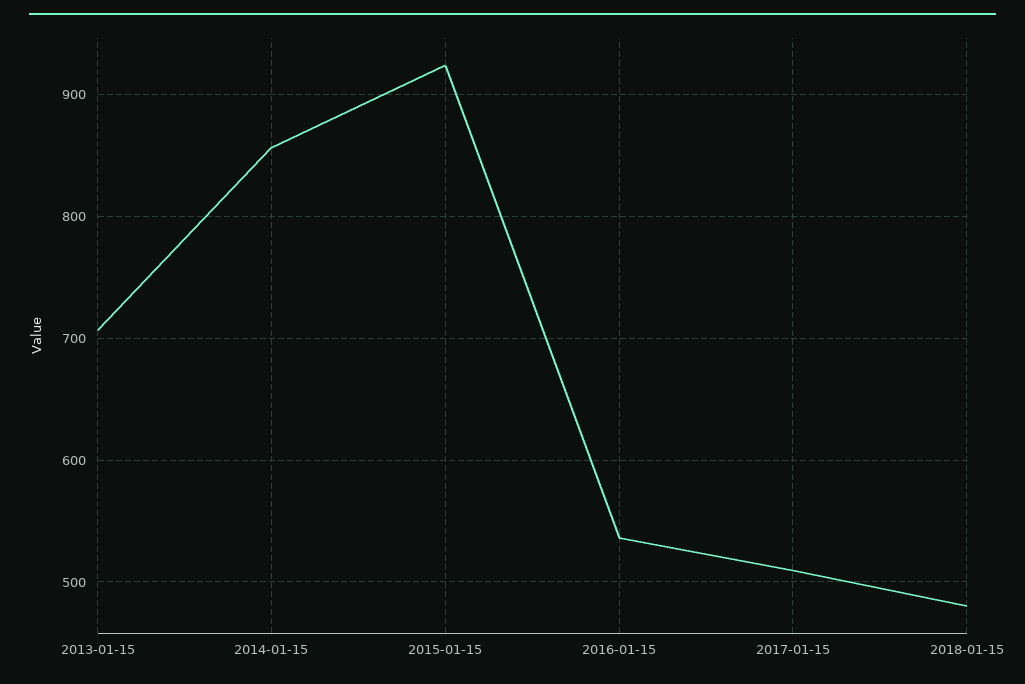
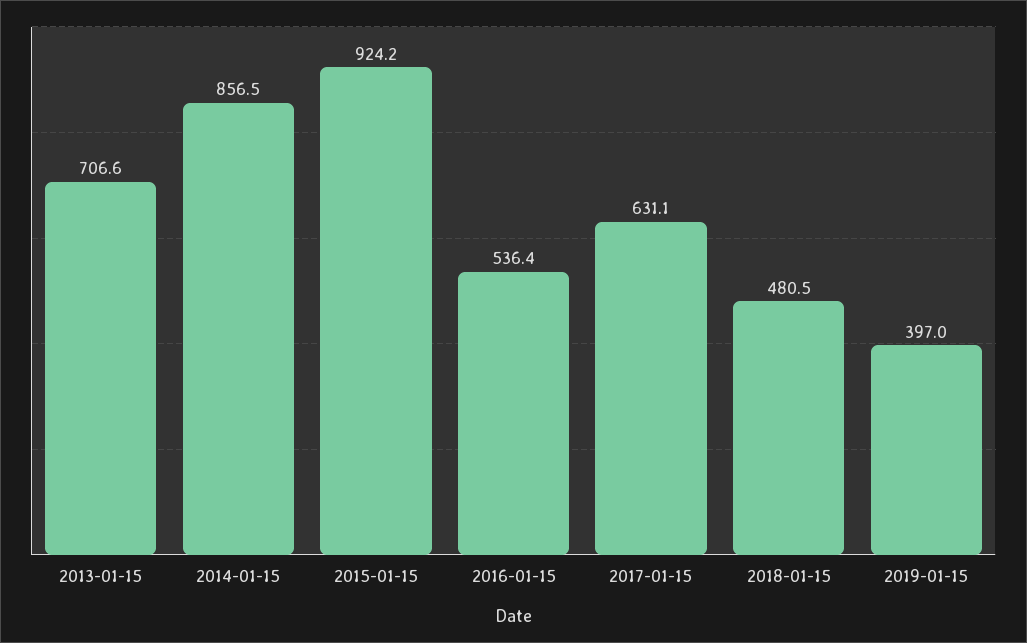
2017-01-15: 510 -> 631.1
2019-01-15: none -> 397

